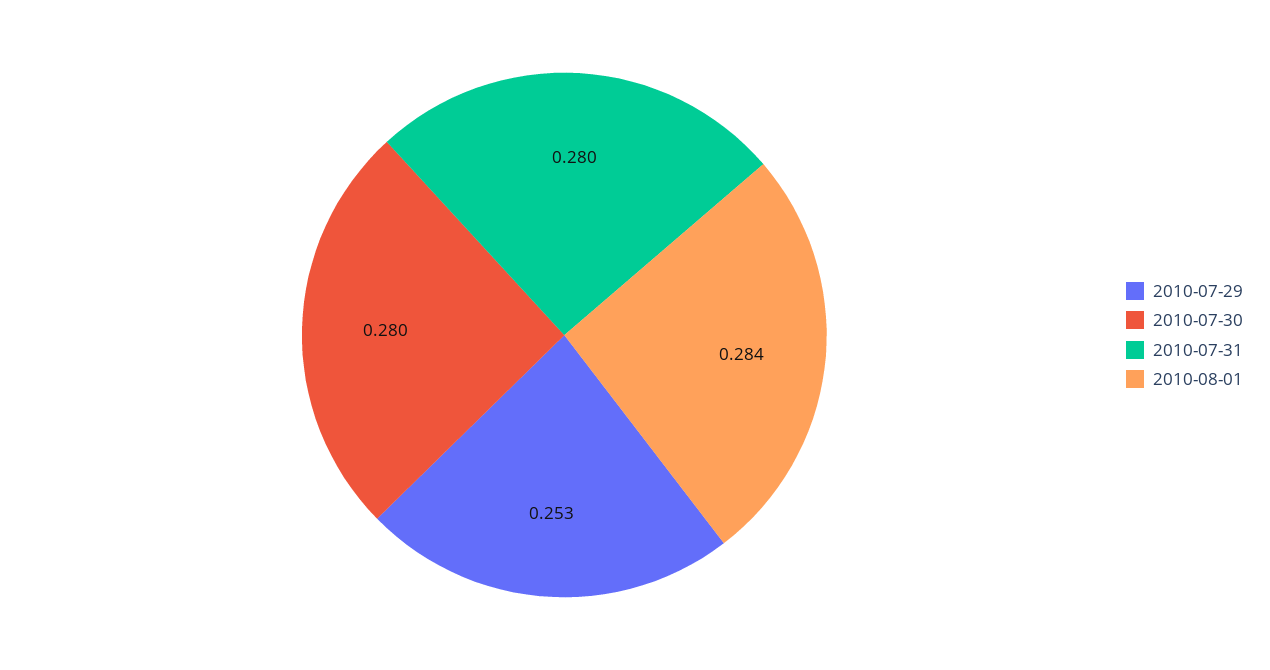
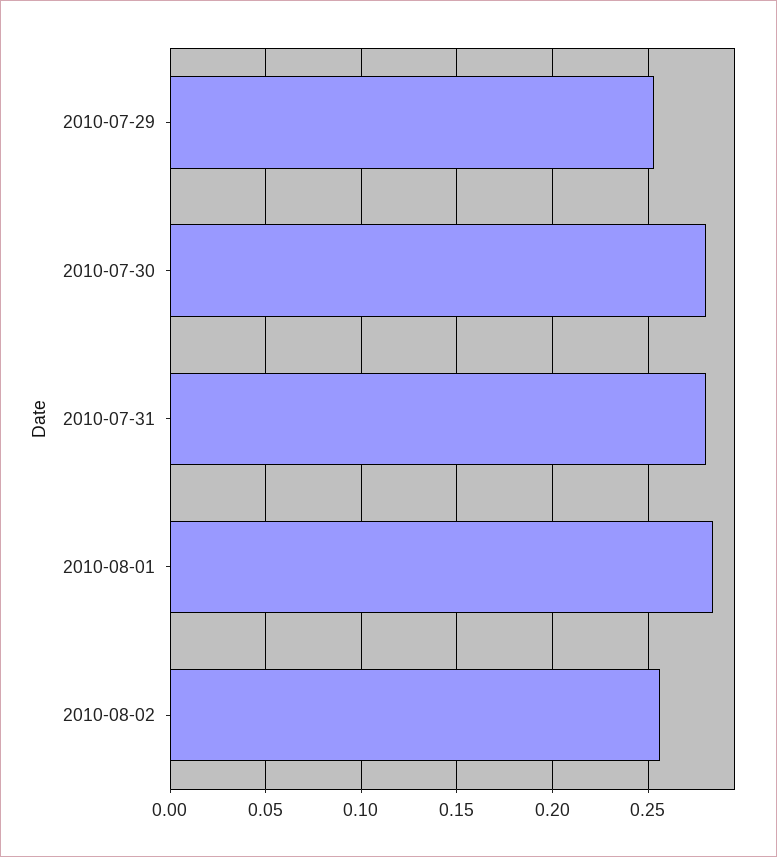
2010-08-02: none -> 0.255

